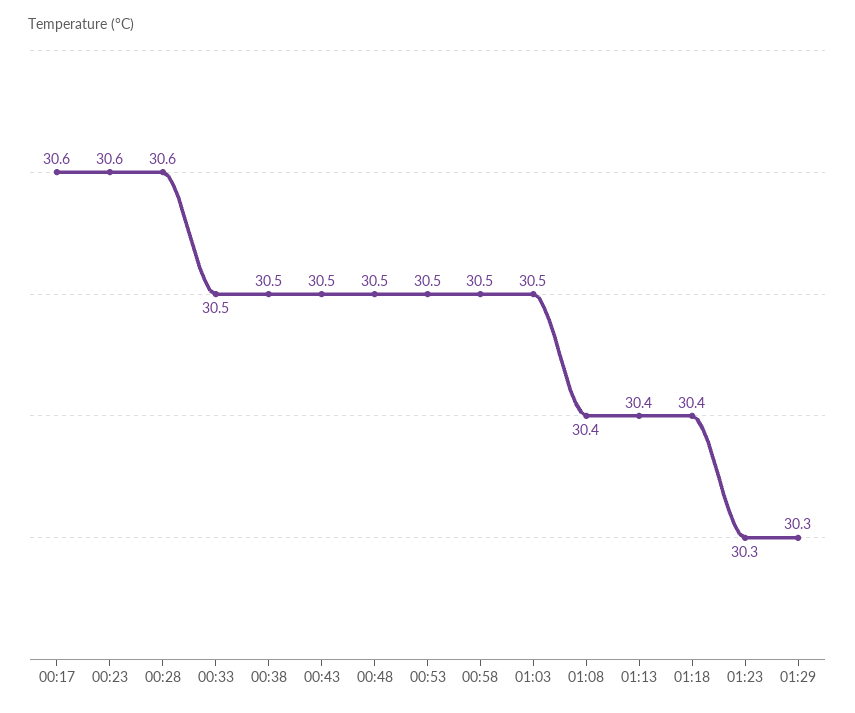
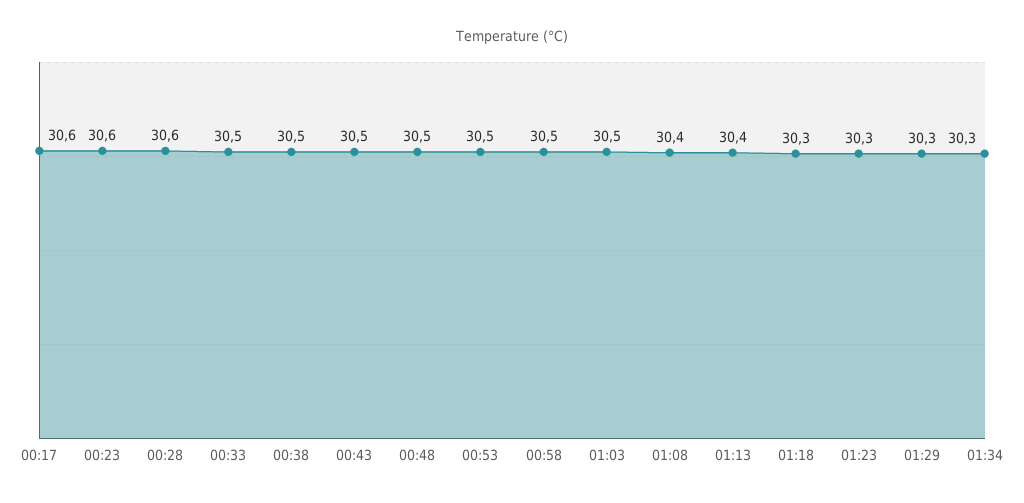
01:18: 30.4 -> 30.3
01:34: none -> 30.3

